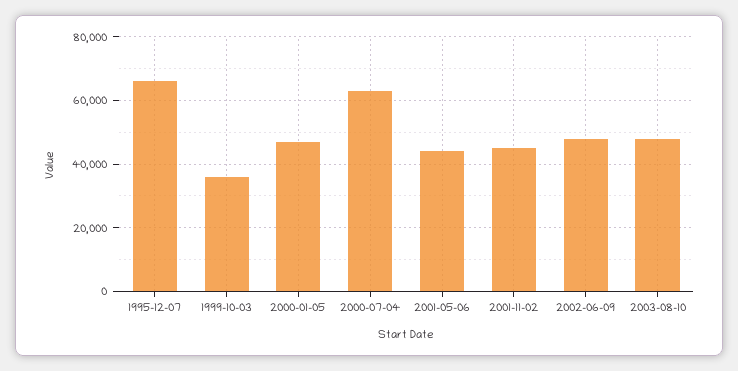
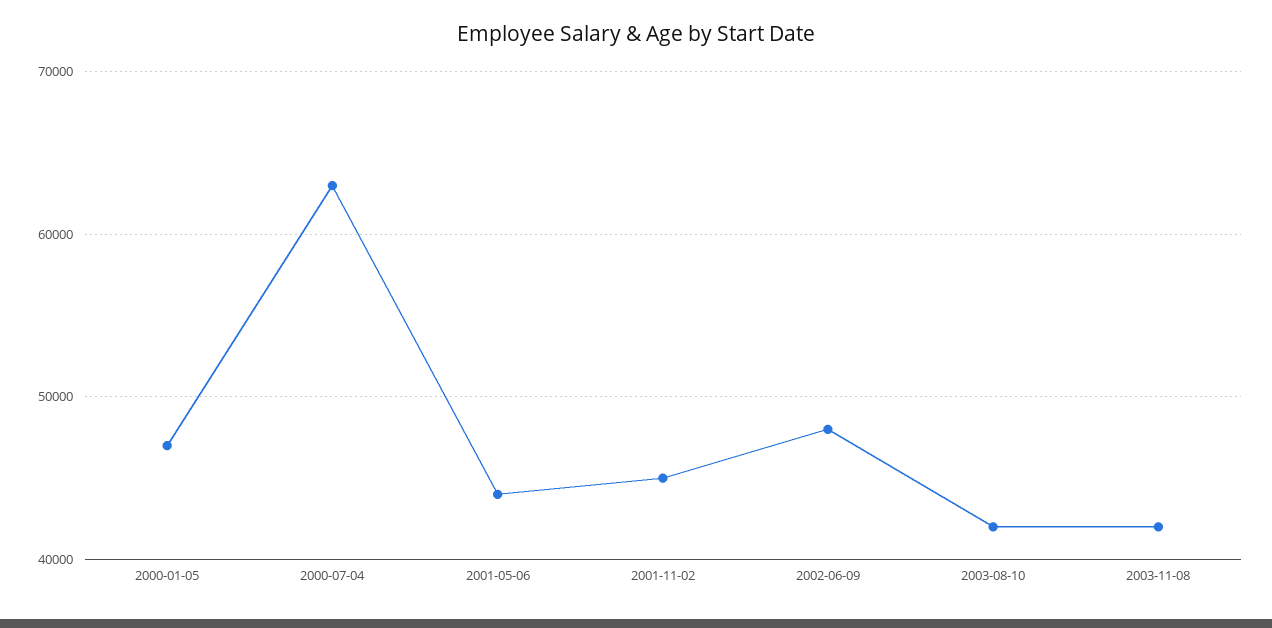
1995-12-07: 66000 -> none
1999-10-03: 36000 -> none
2003-08-10: 48000 -> 42000
2003-11-08: none -> 42000

